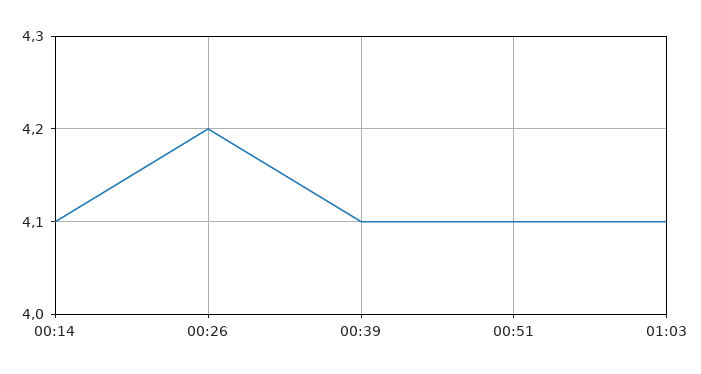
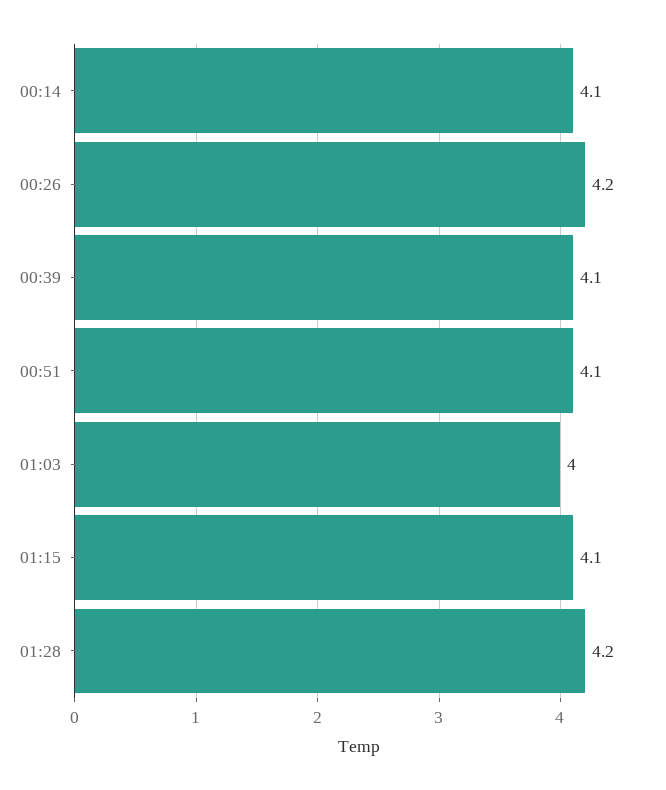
01:03: 4.1 -> 4
01:15: none -> 4.1
01:28: none -> 4.2

